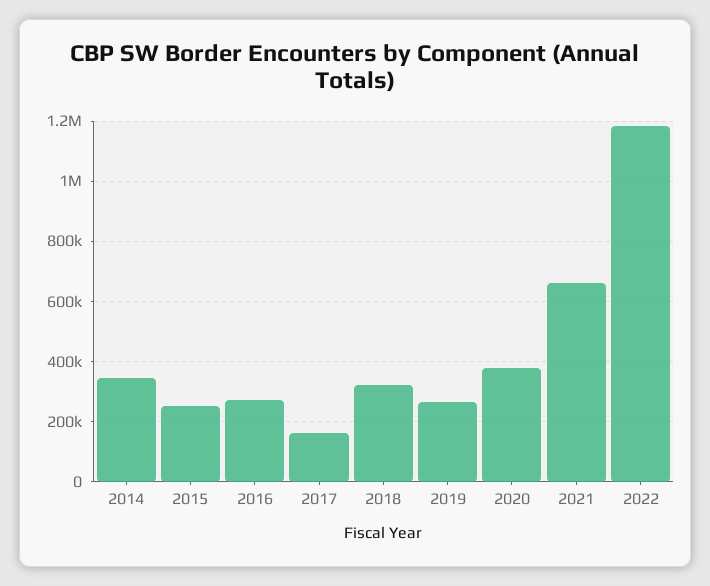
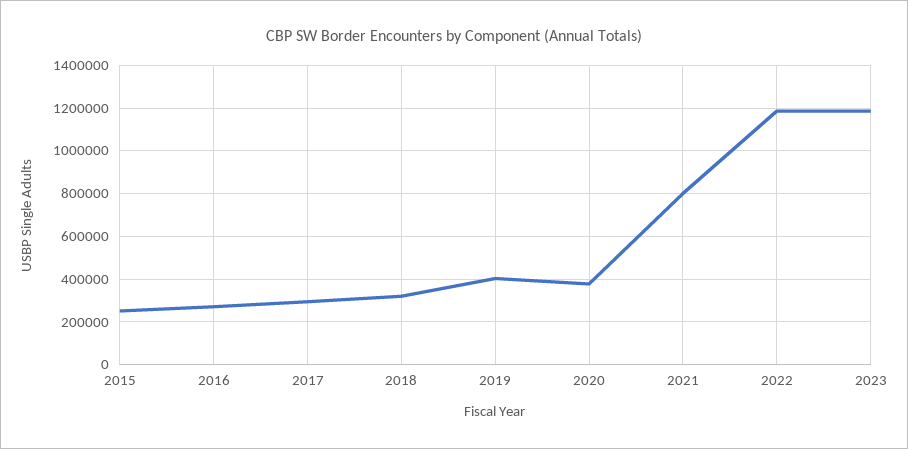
2014: 340000 -> none
2017: 160000 -> 300000
2019: 260000 -> 400000
2021: 660000 -> 800000
2023: none -> 1200000

